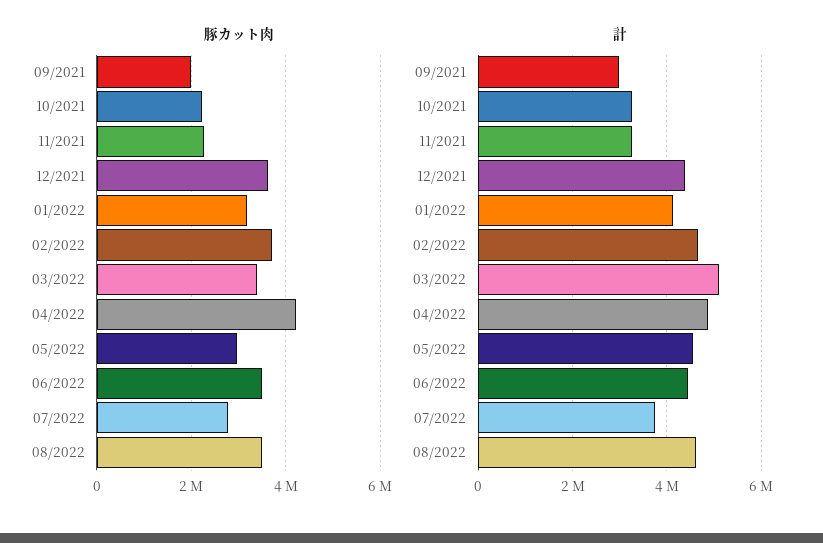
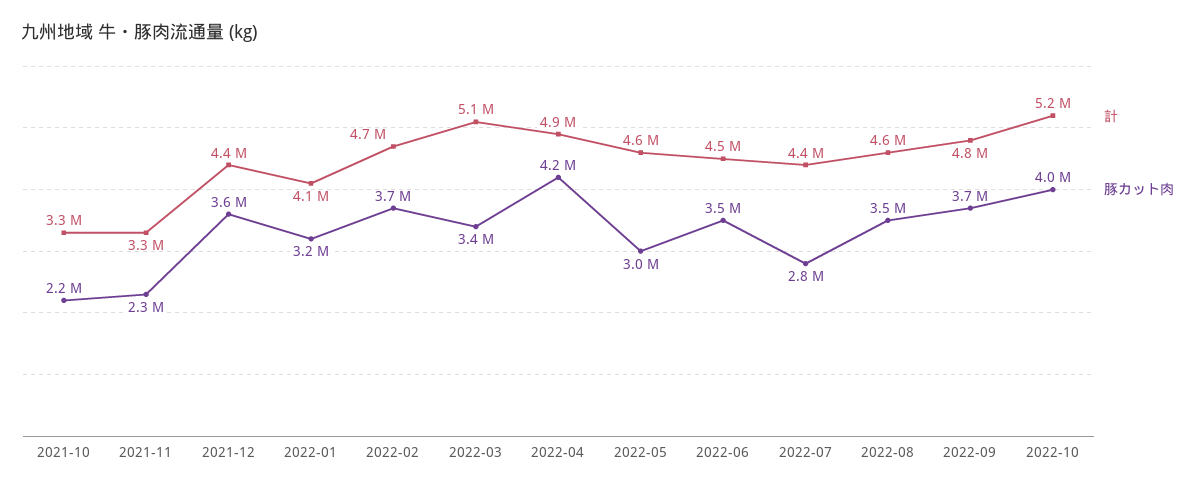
豚カット肉, 09/2021: 2000000 -> none
計, 09/2021: 3000000 -> none
計, 07/2022: 3800000 -> 4400000
計, 2022-09: none -> 4800000
豚カット肉, 2022-09: none -> 3700000
計, 2022-10: none -> 5200000
豚カット肉, 2022-10: none -> 4000000

